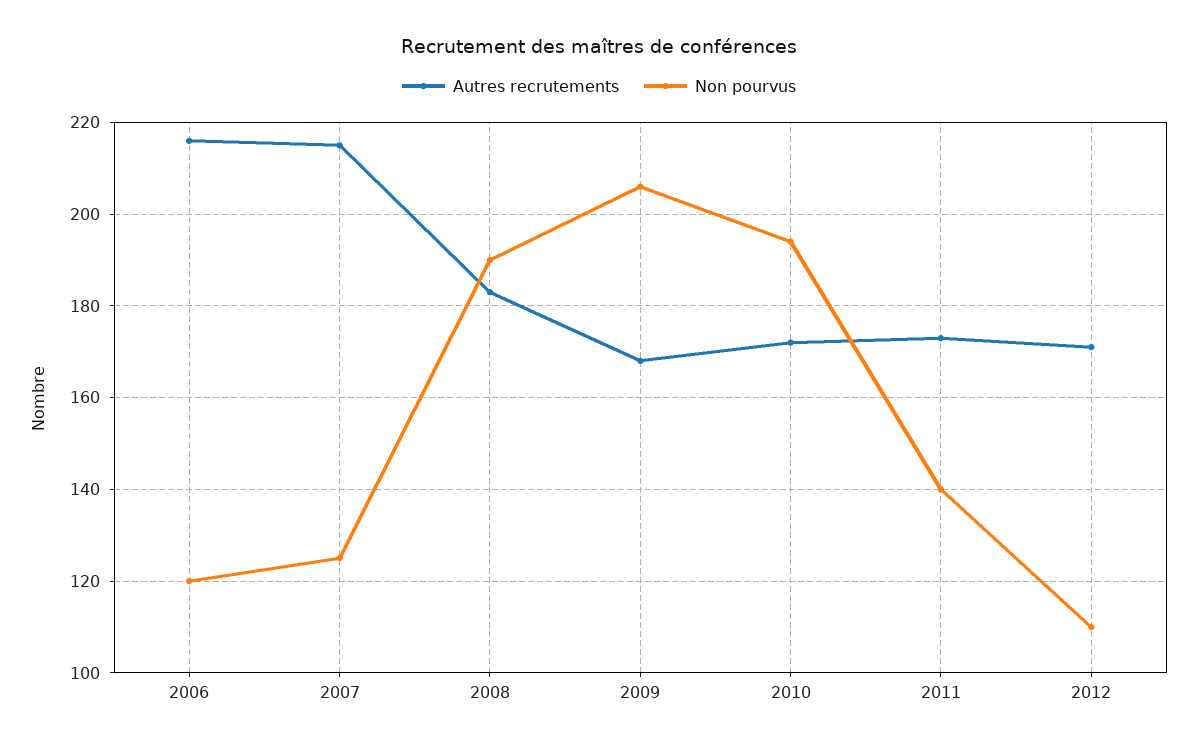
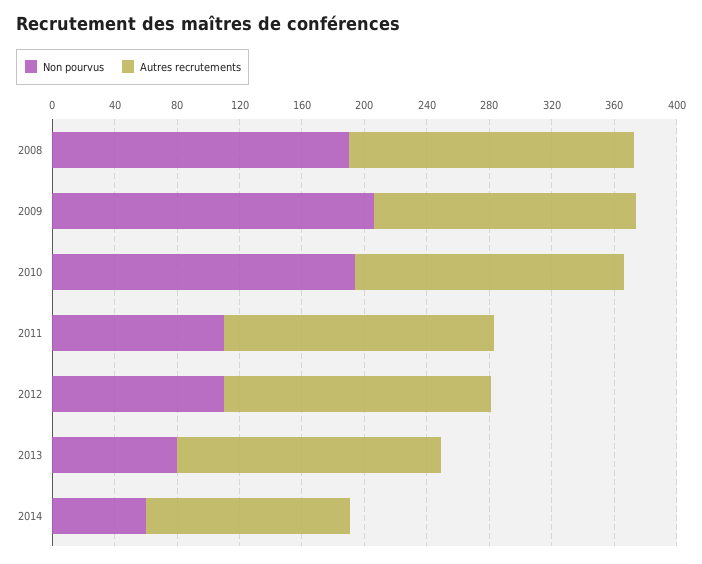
Autres recrutements, 2006: 215 -> none
Non pourvus, 2006: 120 -> none
Autres recrutements, 2007: 215 -> none
Non pourvus, 2007: 125 -> none
Non pourvus, 2011: 140 -> 110
Non pourvus, 2013: none -> 80
Autres recrutements, 2013: none -> 170
Non pourvus, 2014: none -> 60
Autres recrutements, 2014: none -> 130

